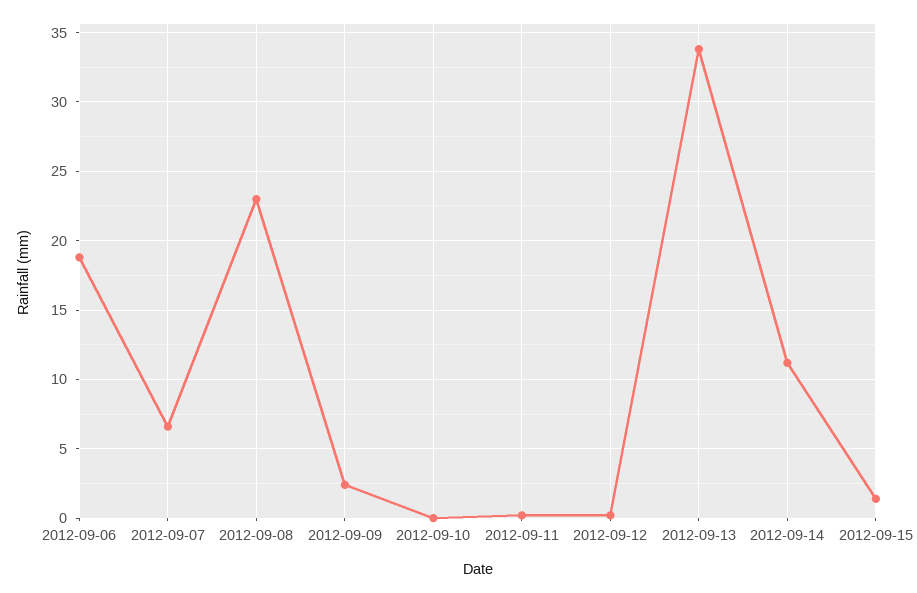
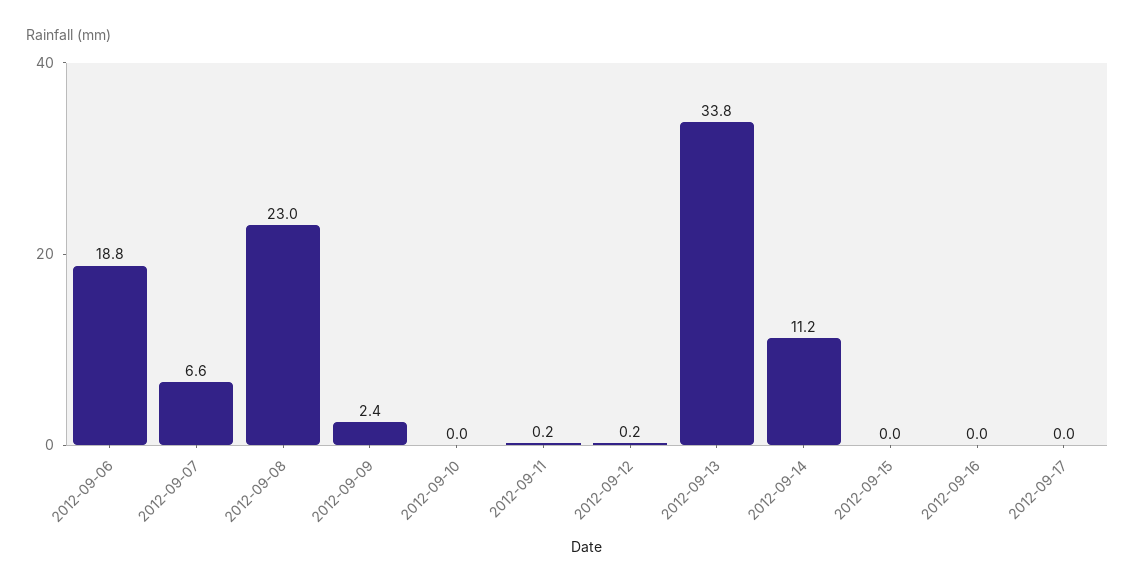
2012-09-15: 1.5 -> 0
2012-09-16: none -> 0
2012-09-17: none -> 0

